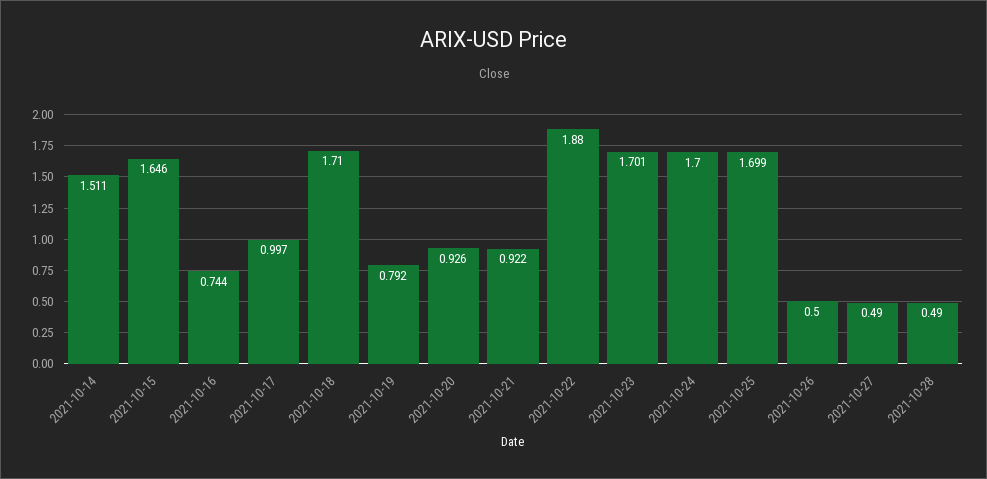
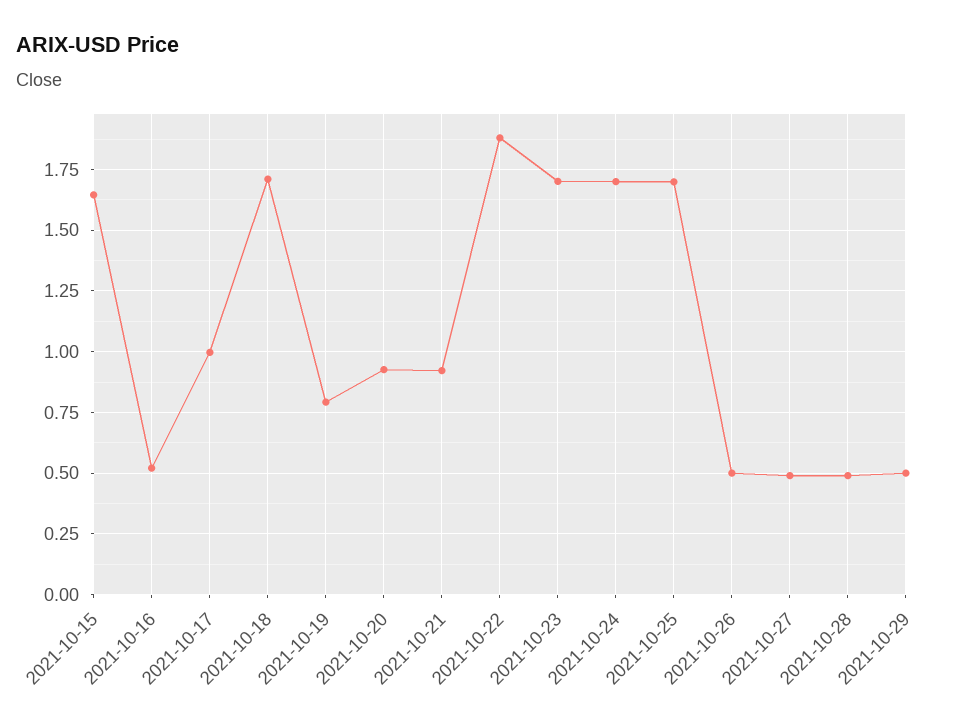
2021-10-14: 1.511 -> none
2021-10-16: 0.744 -> 0.525
2021-10-29: none -> 0.5

